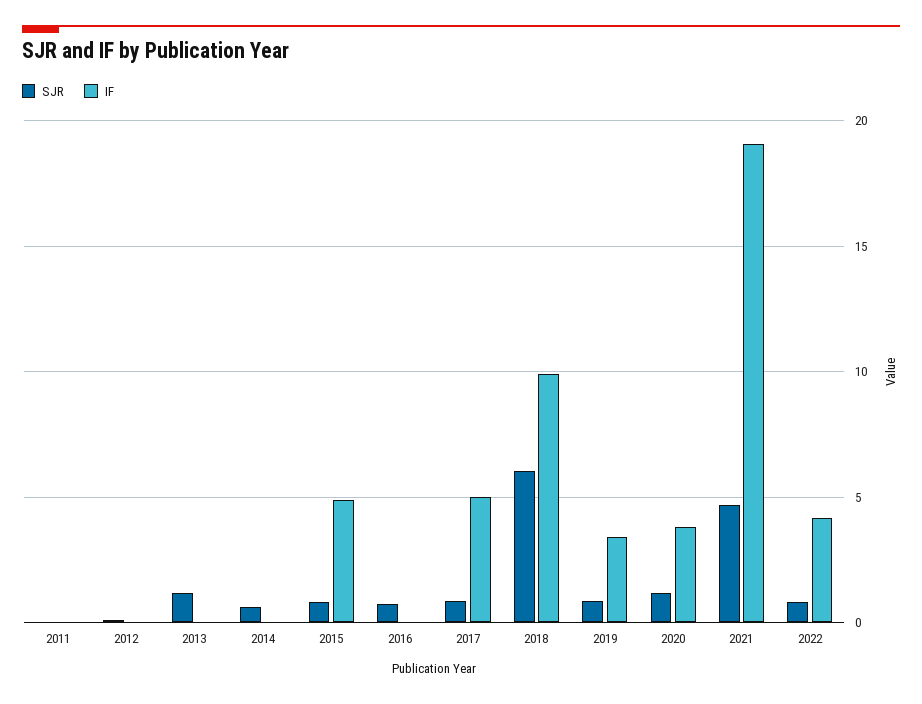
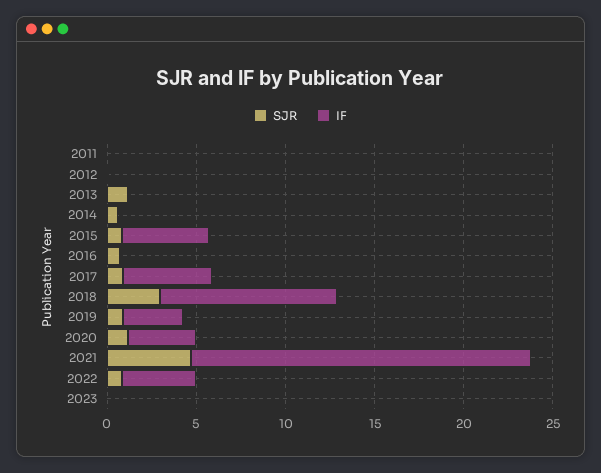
SJR, 2018: 6 -> 3
SJR, 2023: none -> 0
IF, 2023: none -> 0

